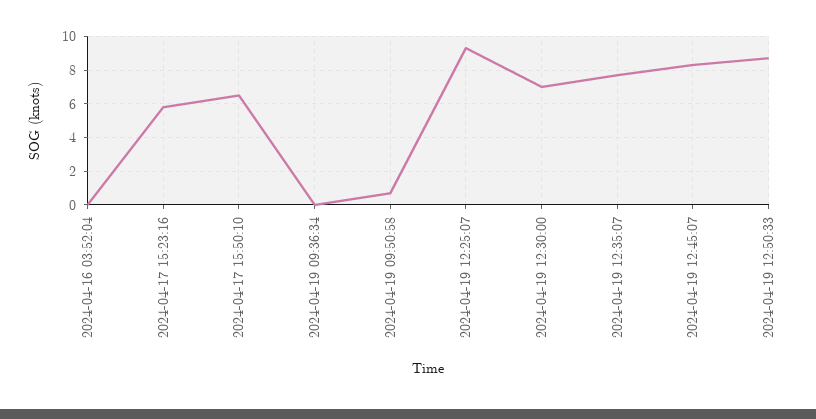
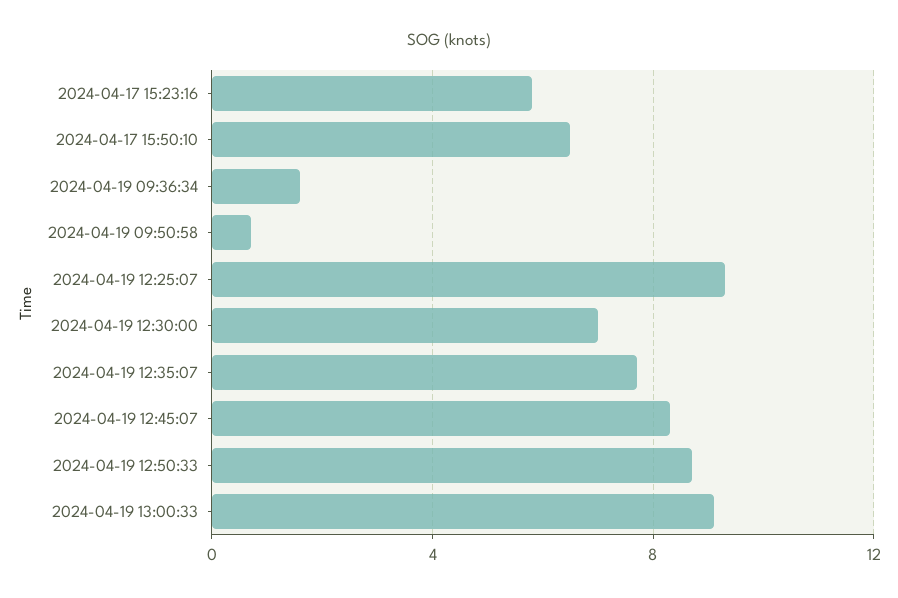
2024-04-16 03:52:04: 0 -> none
2024-04-19 09:36:34: 0 -> 1.5
2024-04-19 13:00:33: none -> 9

